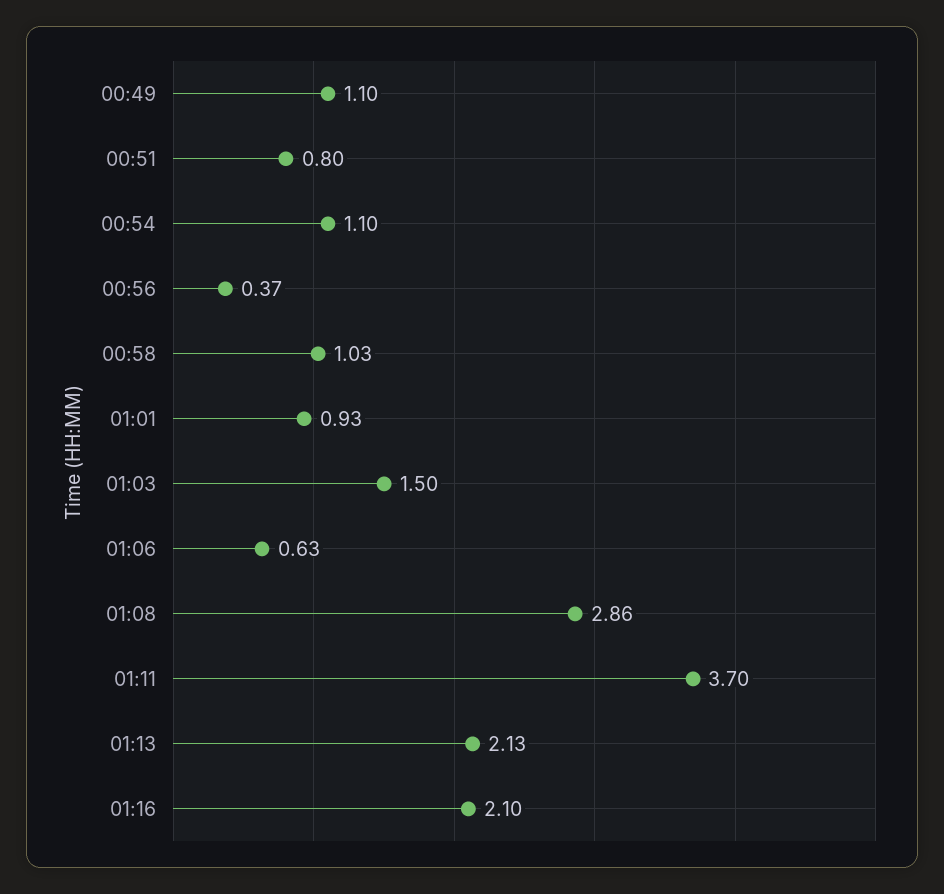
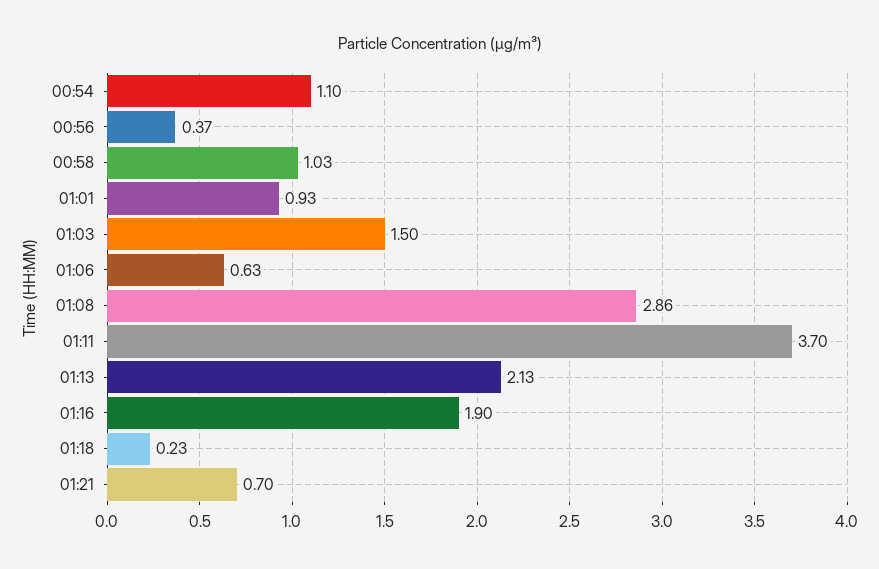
00:49: 1.1 -> none
00:51: 0.8 -> none
01:16: 2.1 -> 1.9
01:18: none -> 0.23
01:21: none -> 0.7

